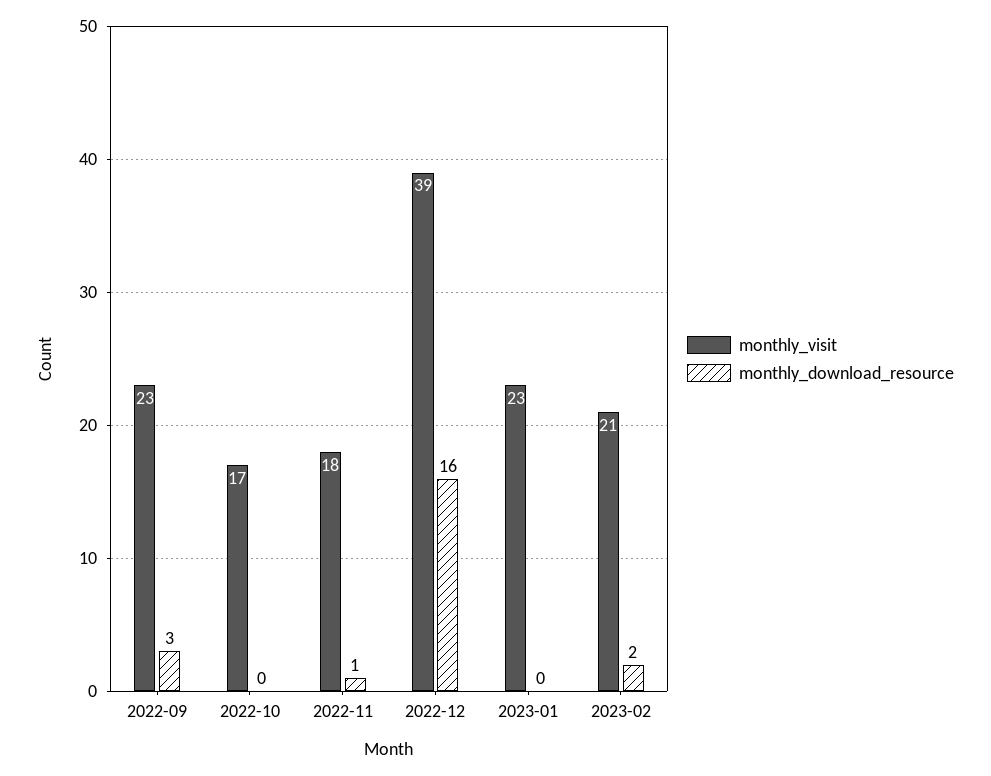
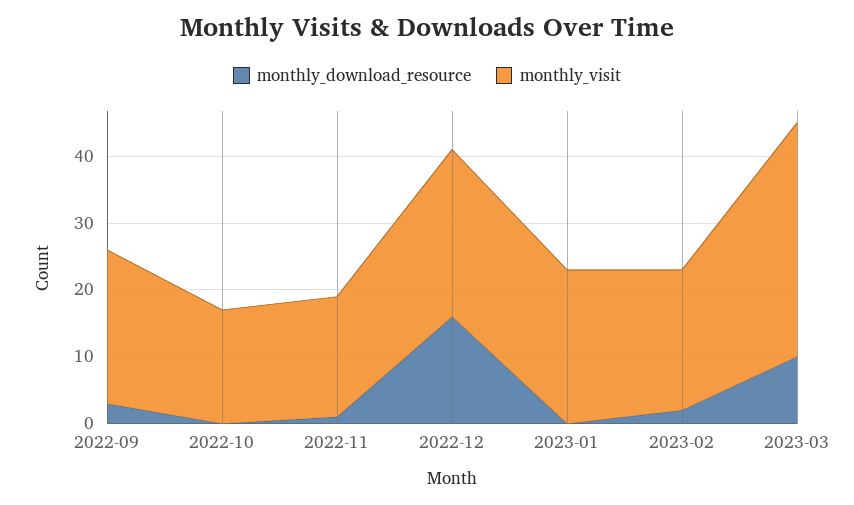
monthly_visit, 2022-12: 39 -> 25
monthly_download_resource, 2023-03: none -> 10
monthly_visit, 2023-03: none -> 35

